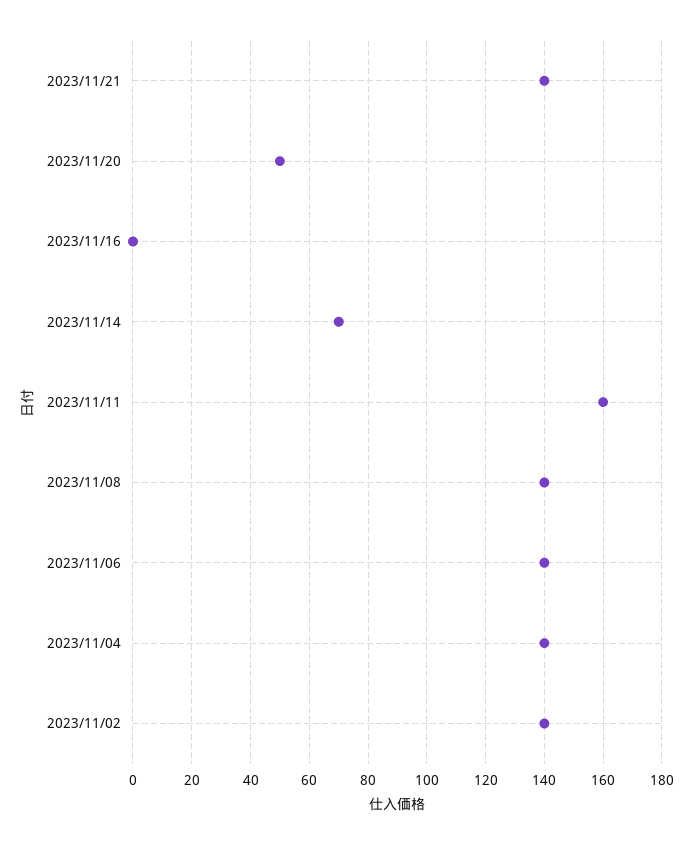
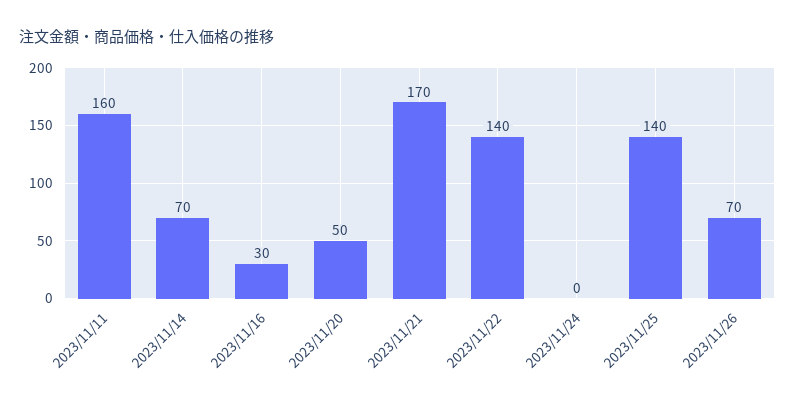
2023/11/21: 140 -> 170
2023/11/16: 0 -> 30
2023/11/08: 140 -> none
2023/11/06: 140 -> none
2023/11/04: 140 -> none
2023/11/02: 140 -> none
2023/11/22: none -> 140
2023/11/24: none -> 0
2023/11/25: none -> 140
2023/11/26: none -> 70

